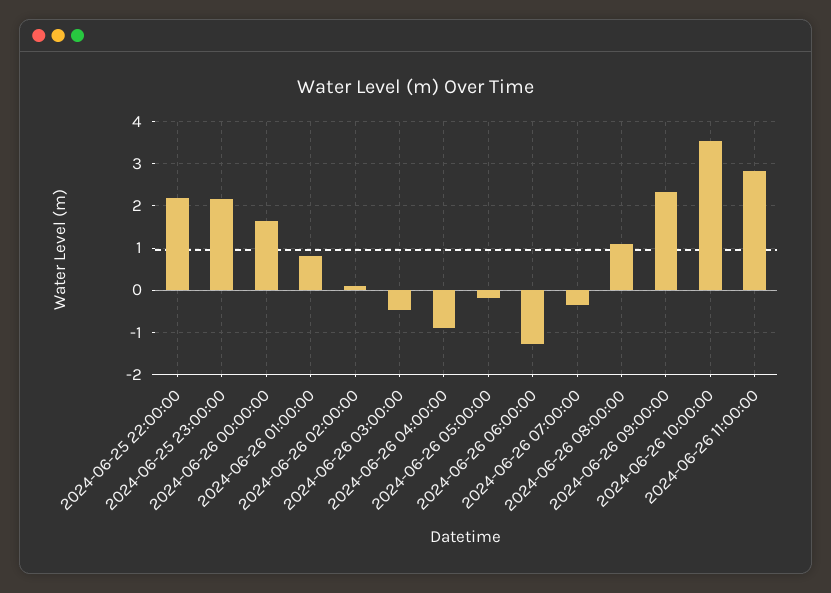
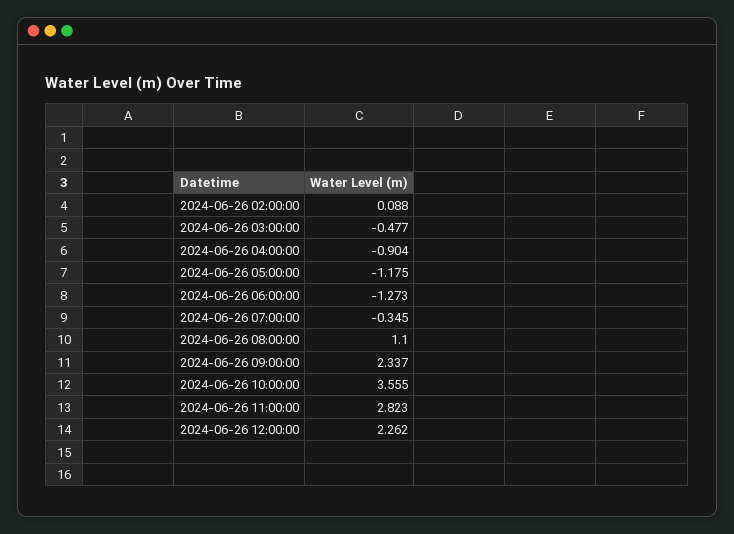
2024-06-25 22:00:00: 2.2 -> none
2024-06-25 23:00:00: 2.2 -> none
2024-06-26 00:00:00: 1.6 -> none
2024-06-26 01:00:00: 0.8 -> none
2024-06-26 05:00:00: -0.2 -> -1.175
2024-06-26 12:00:00: none -> 2.262

